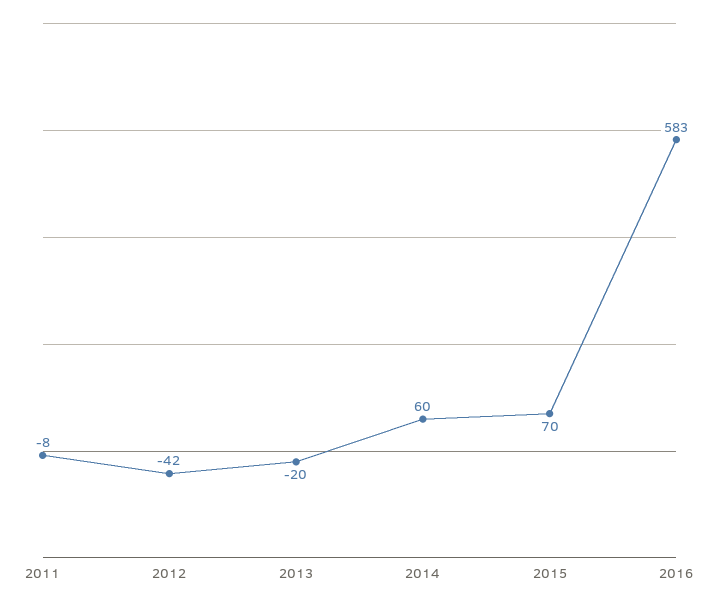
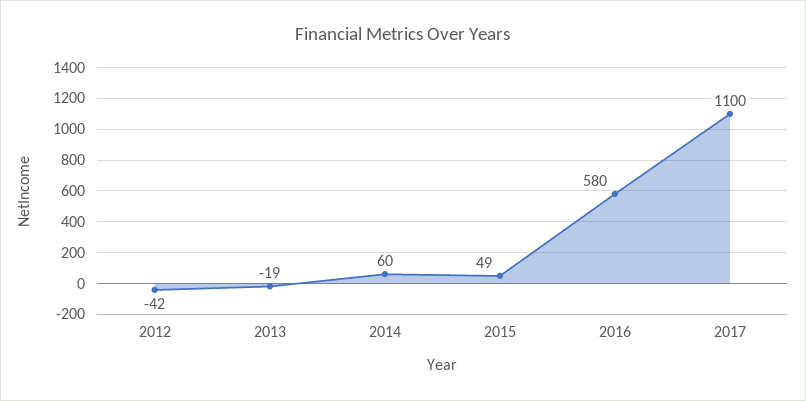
2011: -8 -> none
2013: -20 -> -19
2015: 70 -> 49
2016: 583 -> 580
2017: none -> 1100

